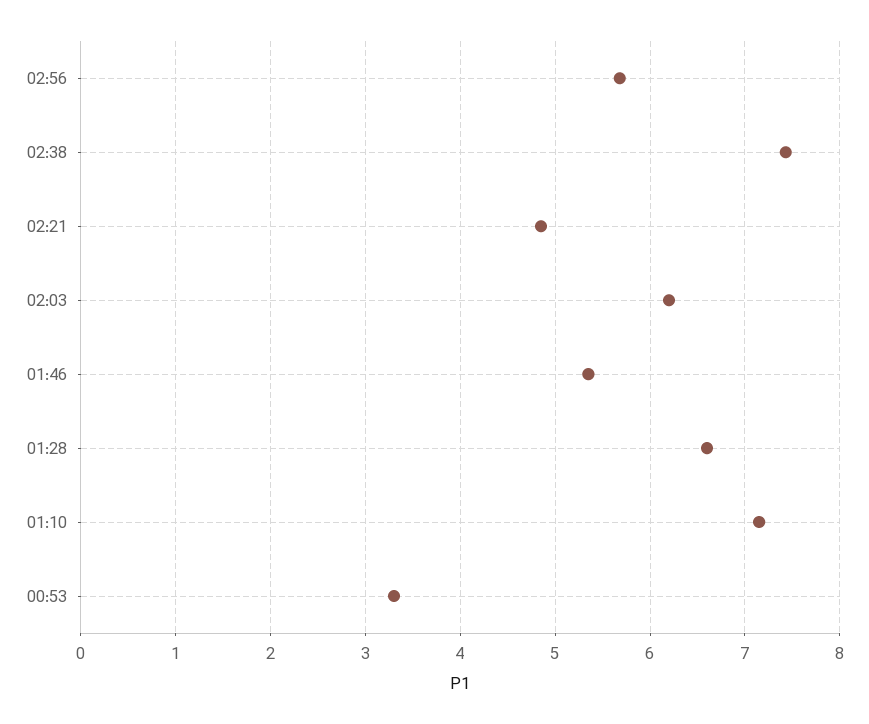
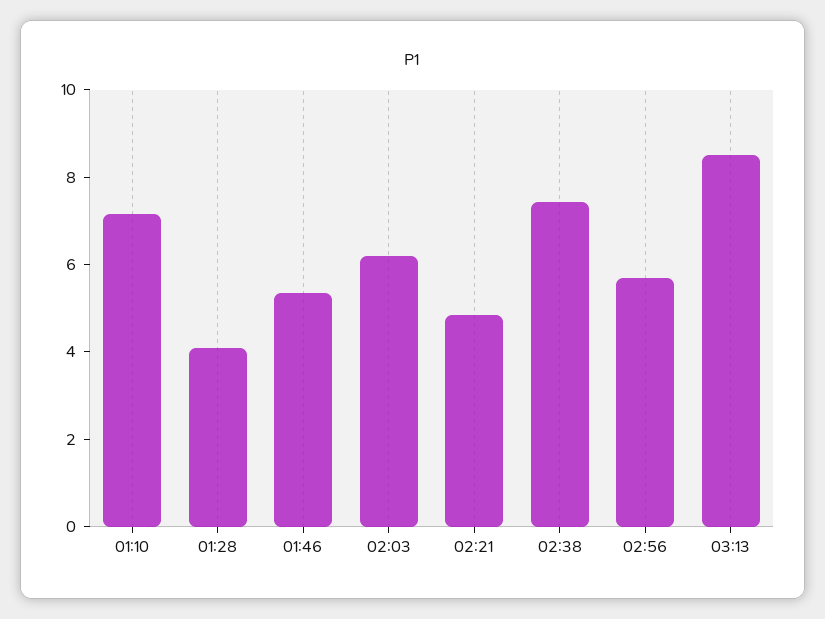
01:28: 6.6 -> 4
00:53: 3.3 -> none
03:13: none -> 8.5

